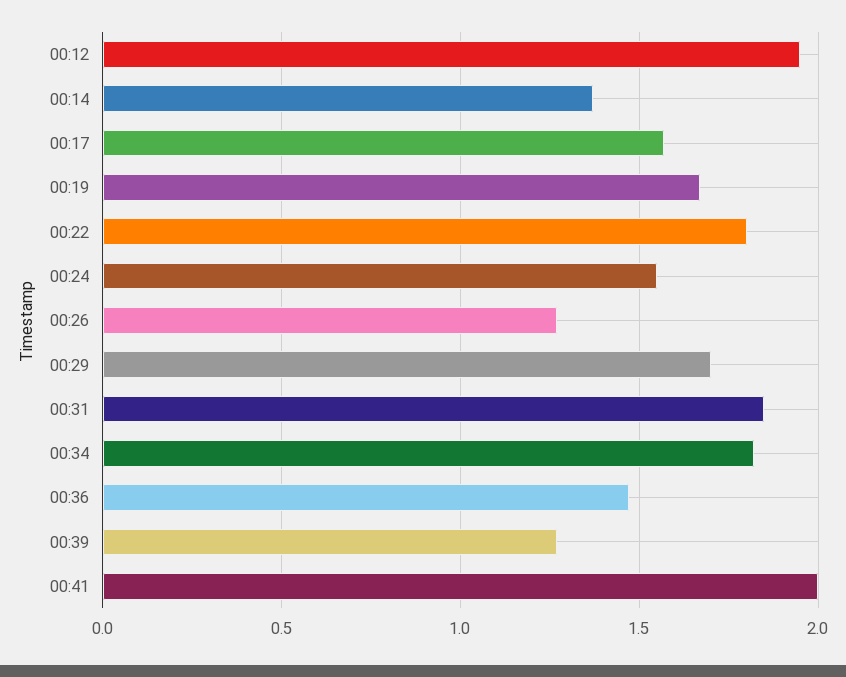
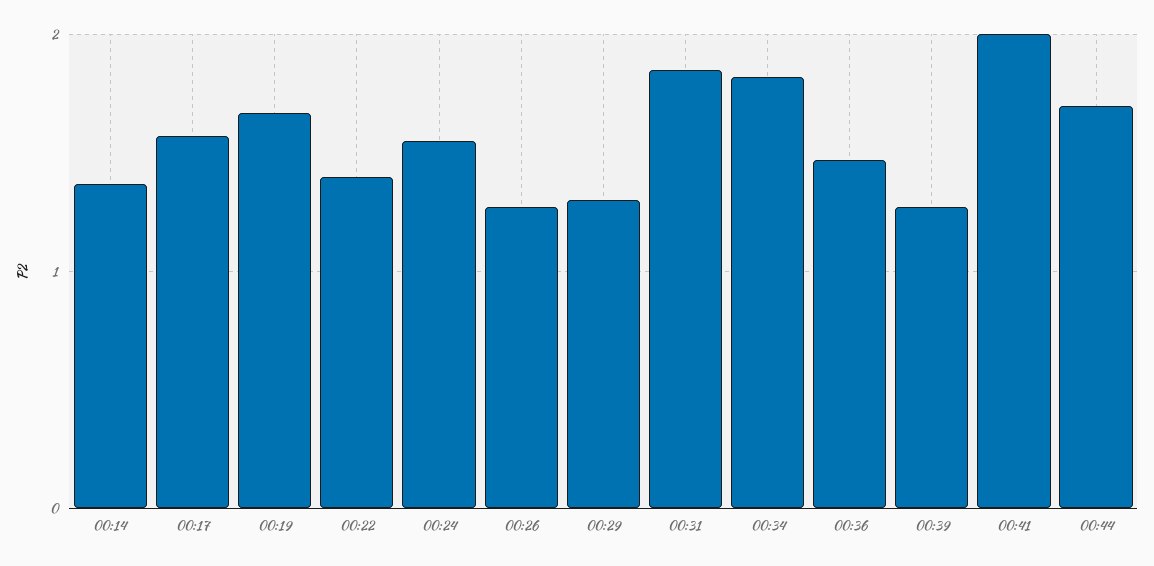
00:12: 1.95 -> none
00:22: 1.8 -> 1.4
00:29: 1.7 -> 1.3
00:44: none -> 1.7

